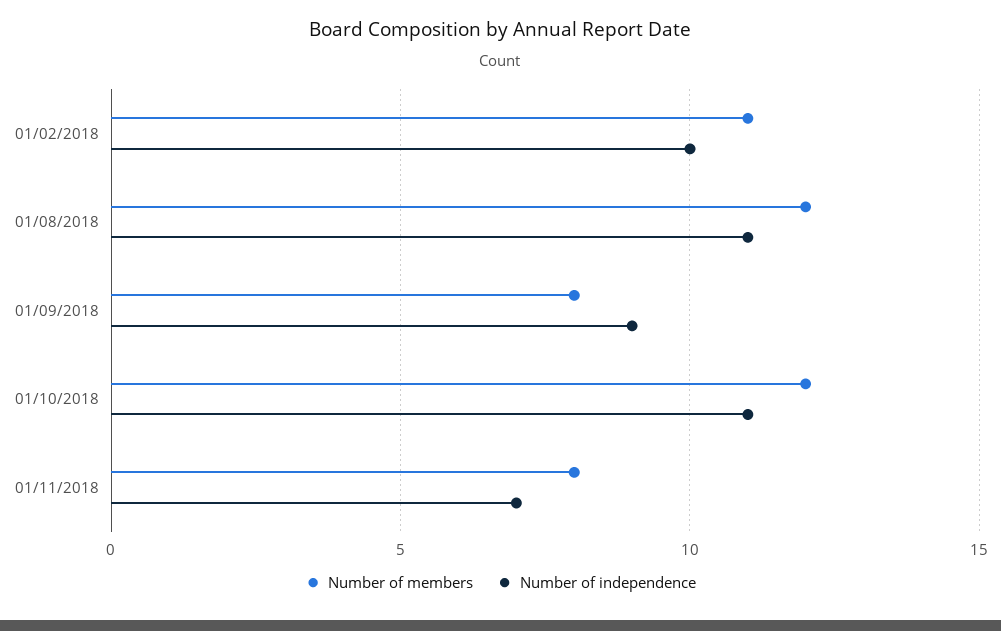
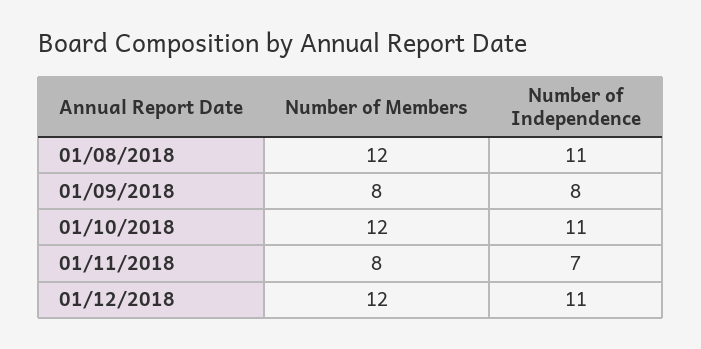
Number of members, 01/02/2018: 11 -> none
Number of independence, 01/02/2018: 10 -> none
Number of independence, 01/09/2018: 9 -> 8
Number of members, 01/12/2018: none -> 12
Number of independence, 01/12/2018: none -> 11

